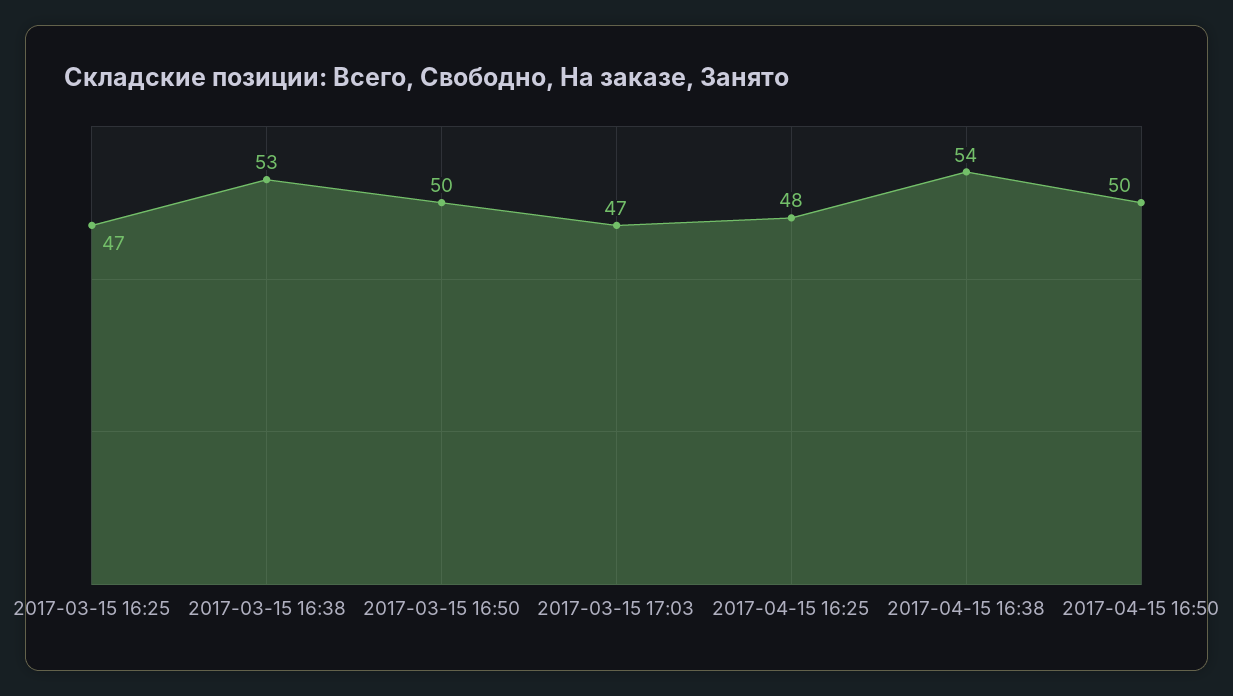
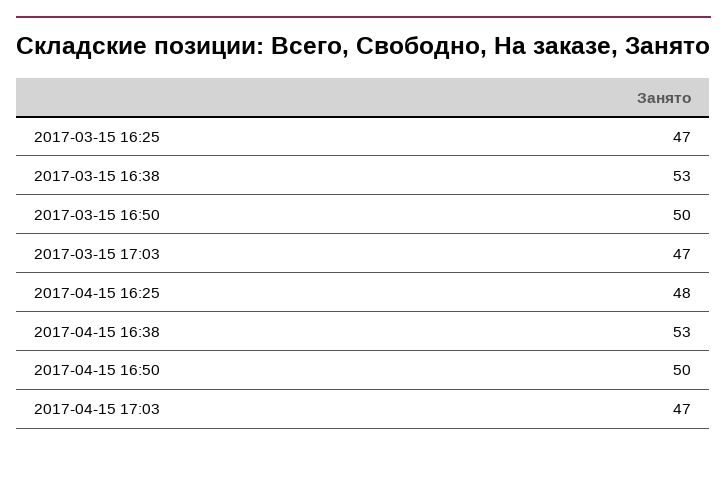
2017-04-15 16:38: 54 -> 53
2017-04-15 17:03: none -> 47

